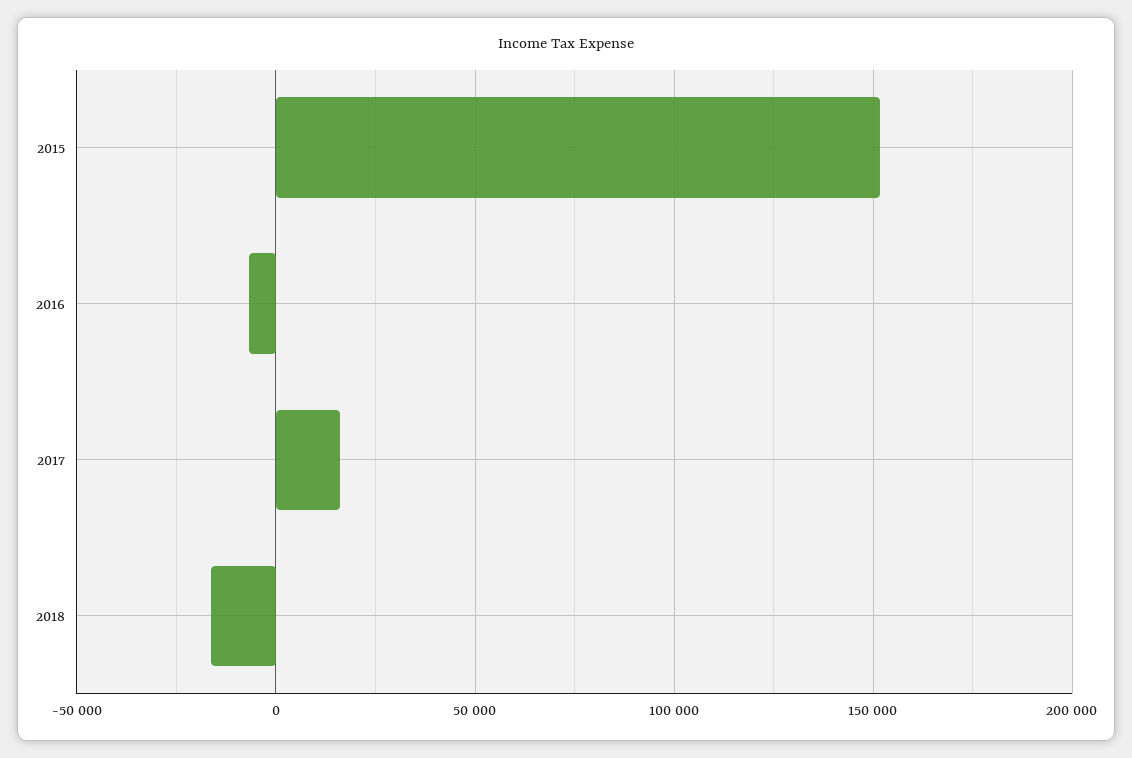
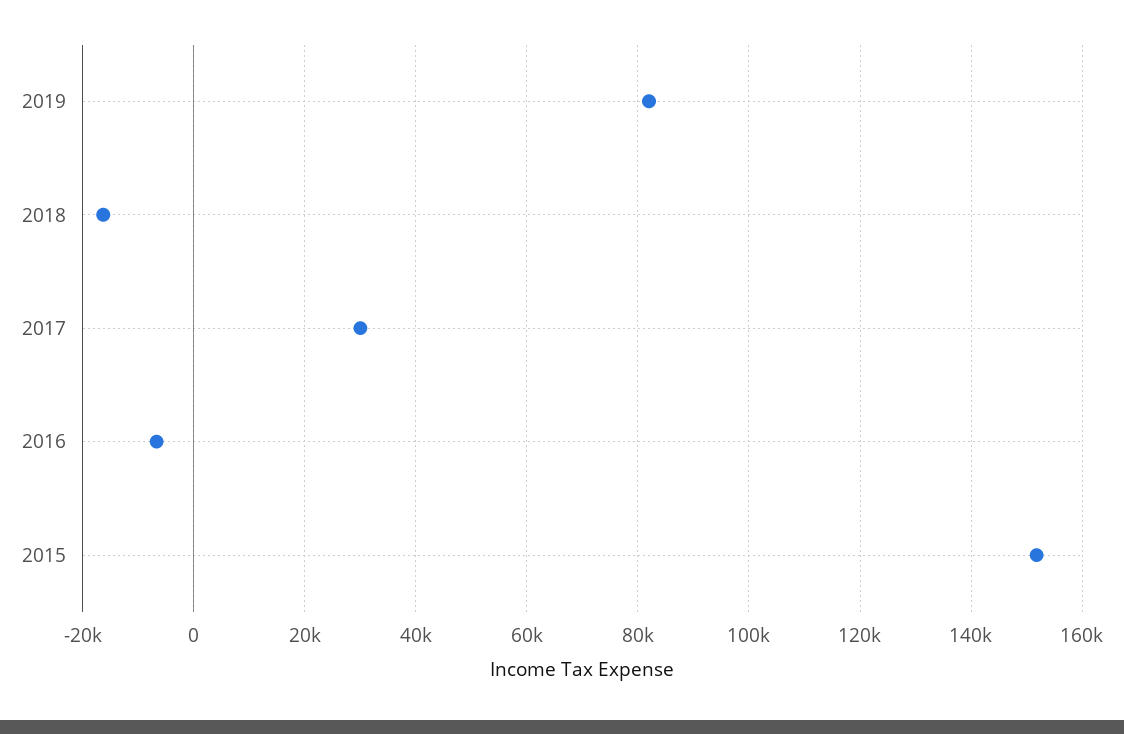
2017: 15000 -> 30000
2019: none -> 82000

